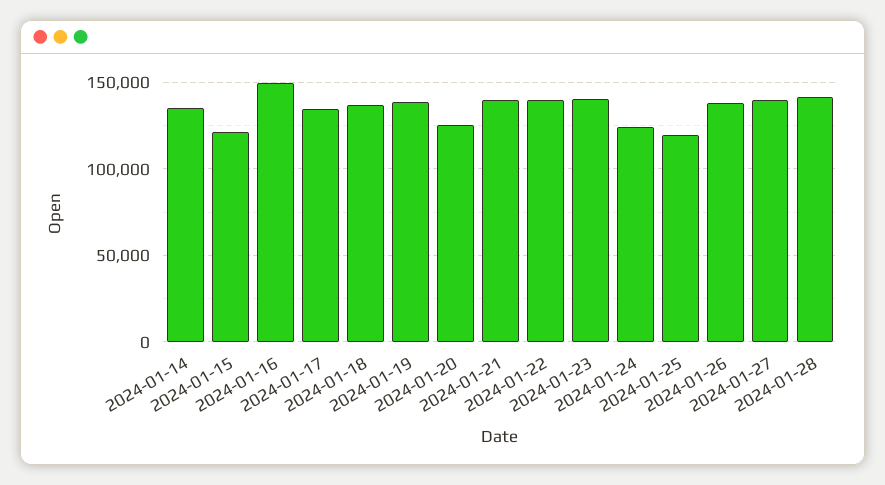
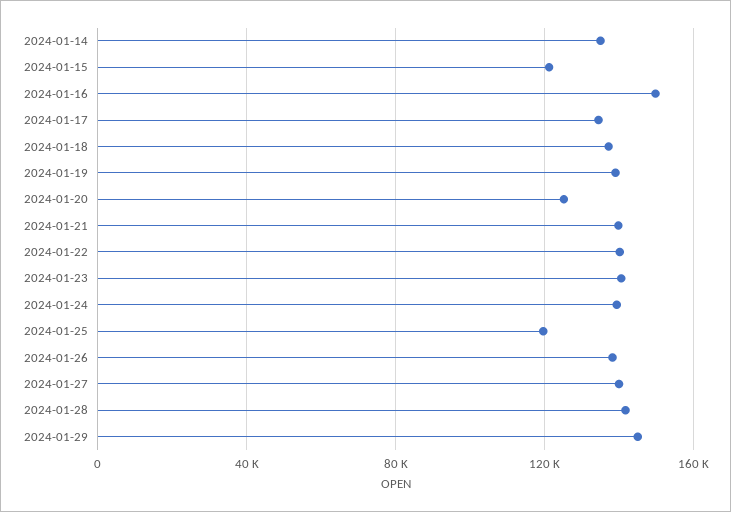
2024-01-24: 125000 -> 140000
2024-01-29: none -> 145000

